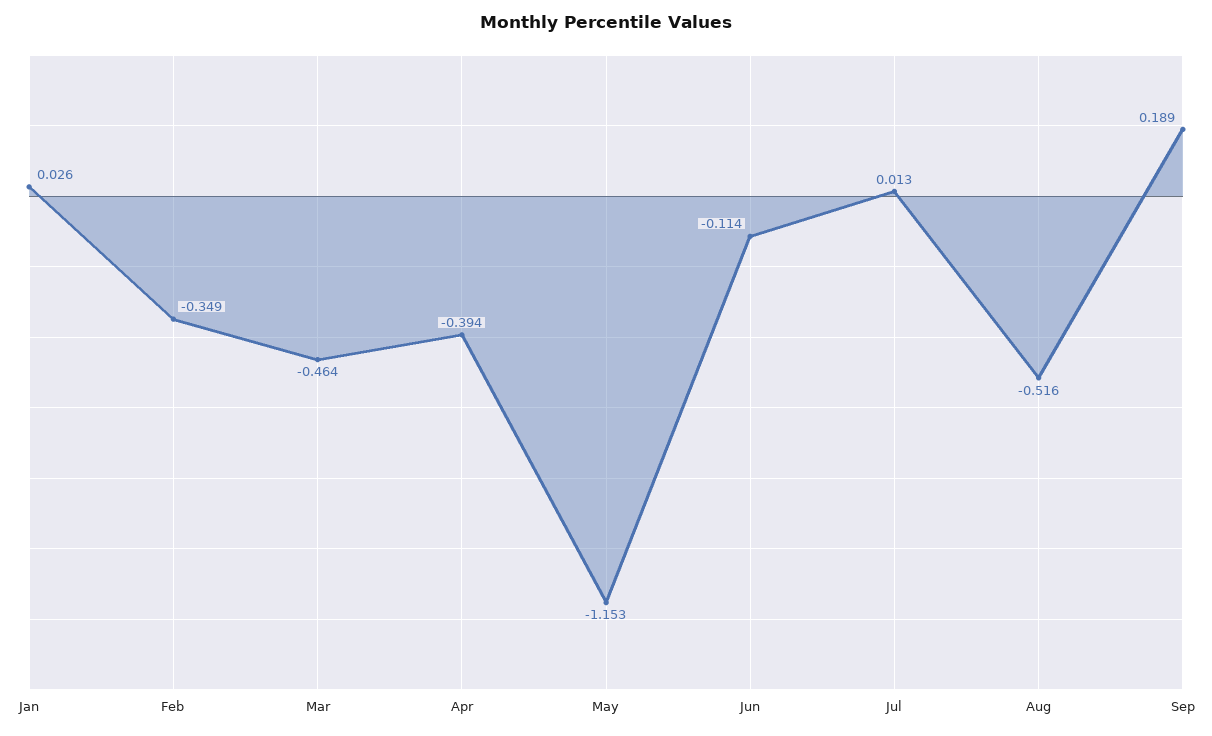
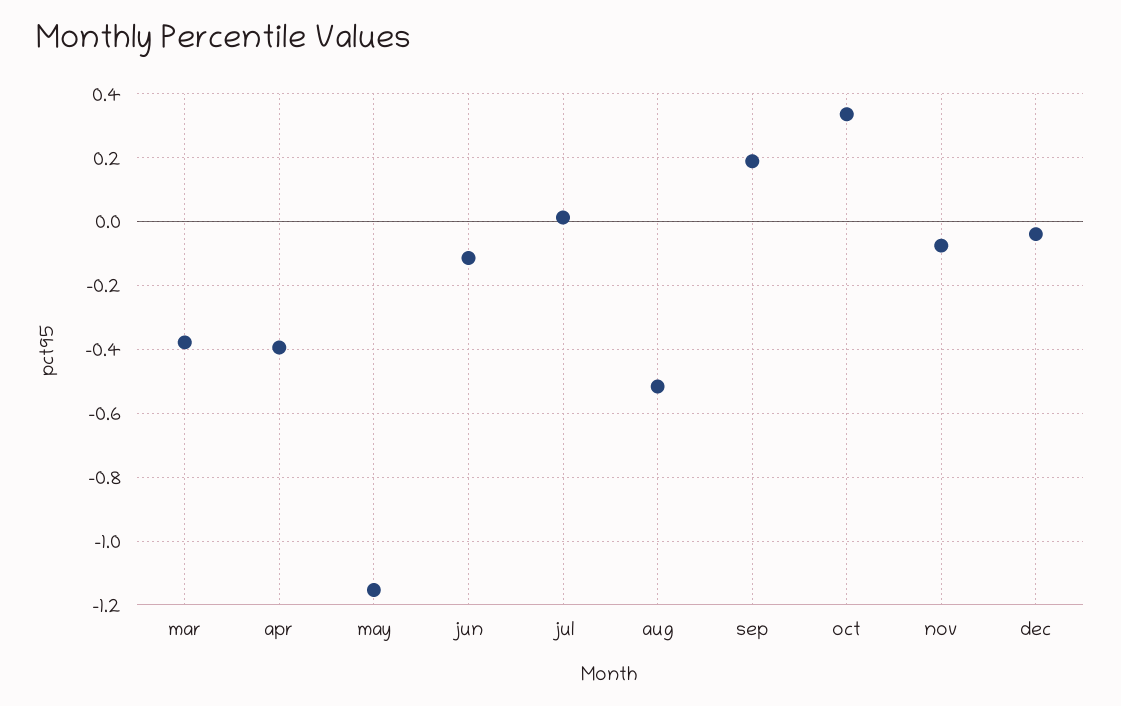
Jan: 0.026 -> none
Feb: -0.349 -> none
Mar: -0.464 -> -0.38
oct: none -> 0.34
nov: none -> -0.08
dec: none -> -0.04

